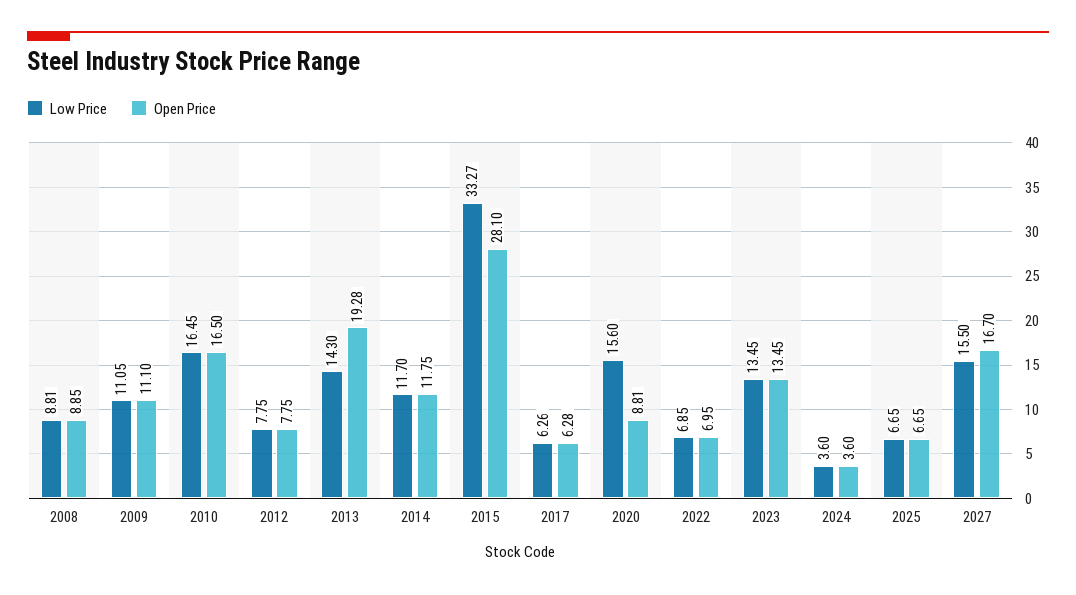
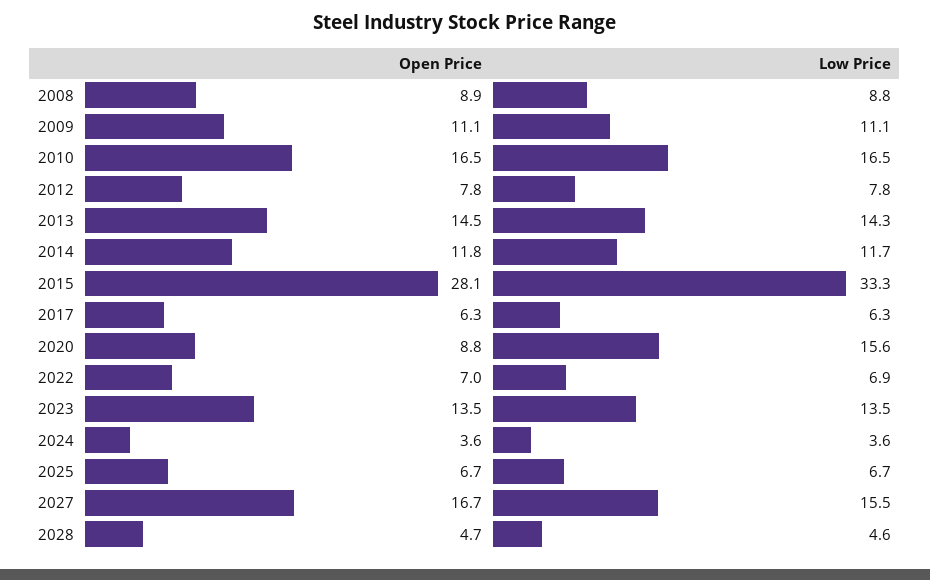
Open Price, 2013: 19.28 -> 14.5
Open Price, 2028: none -> 4.7
Low Price, 2028: none -> 4.6

